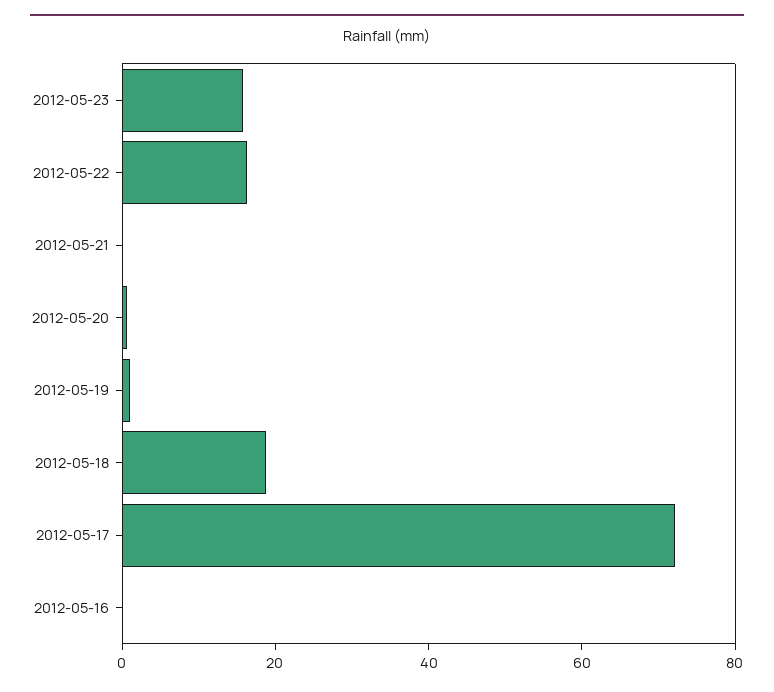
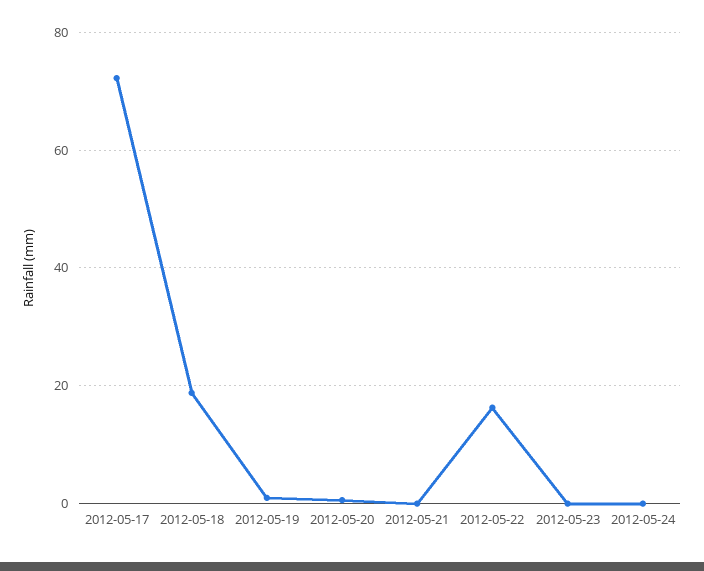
2012-05-23: 15 -> 0
2012-05-16: 0 -> none
2012-05-24: none -> 0

